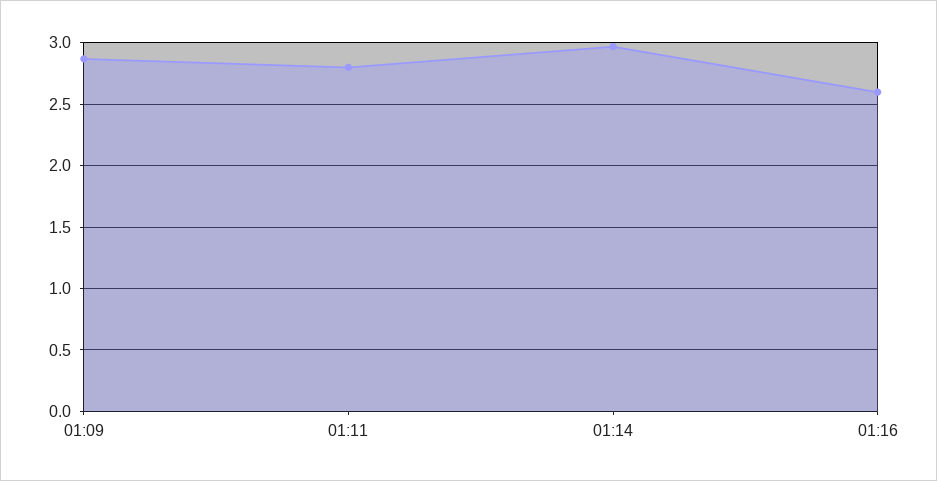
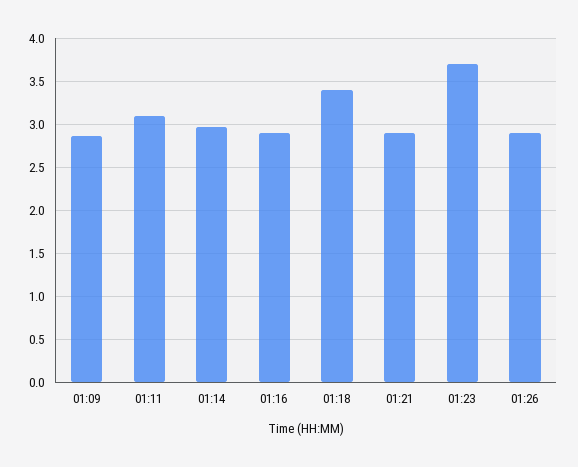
01:11: 2.8 -> 3.1
01:16: 2.6 -> 2.9
01:18: none -> 3.4
01:21: none -> 2.9
01:23: none -> 3.7
01:26: none -> 2.9

